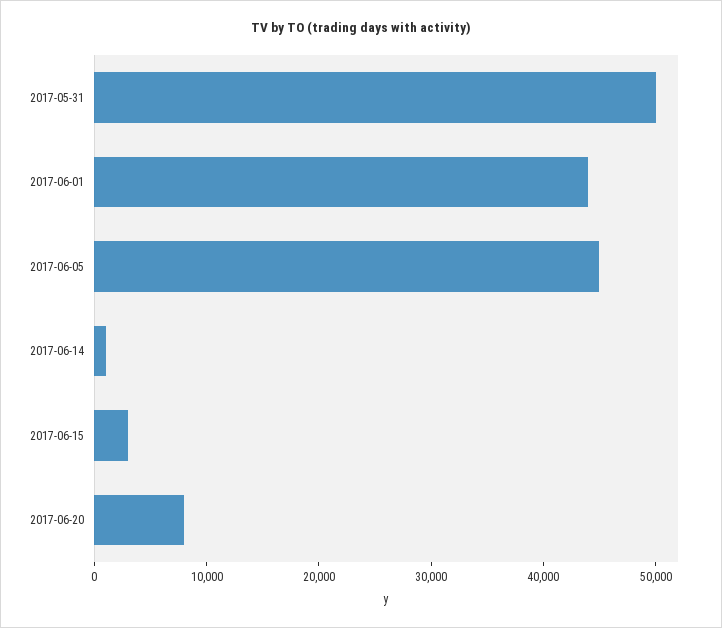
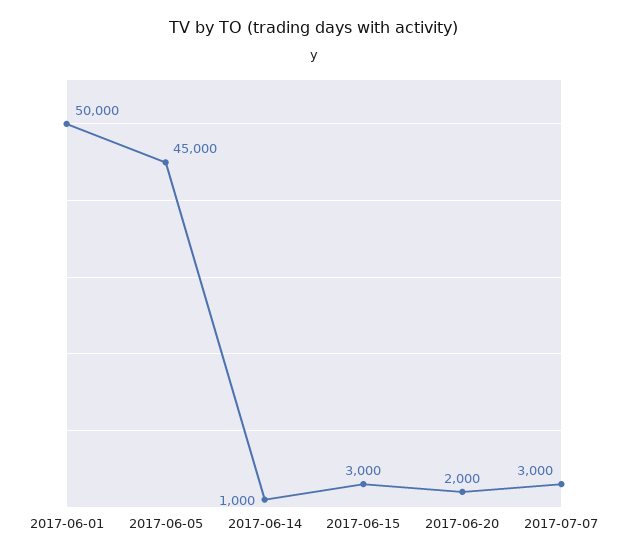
2017-05-31: 50000 -> none
2017-06-01: 44000 -> 50000
2017-06-20: 8000 -> 2000
2017-07-07: none -> 3000

